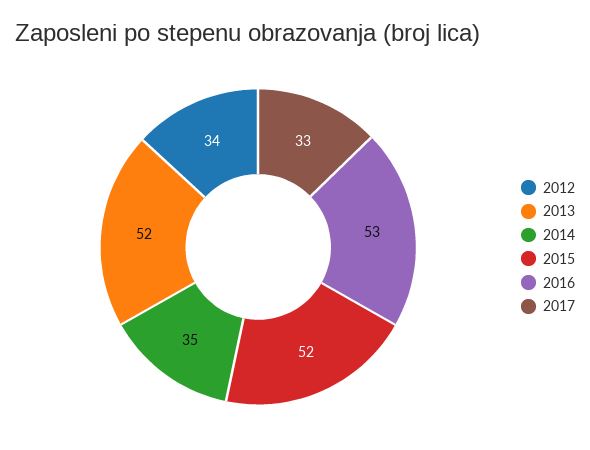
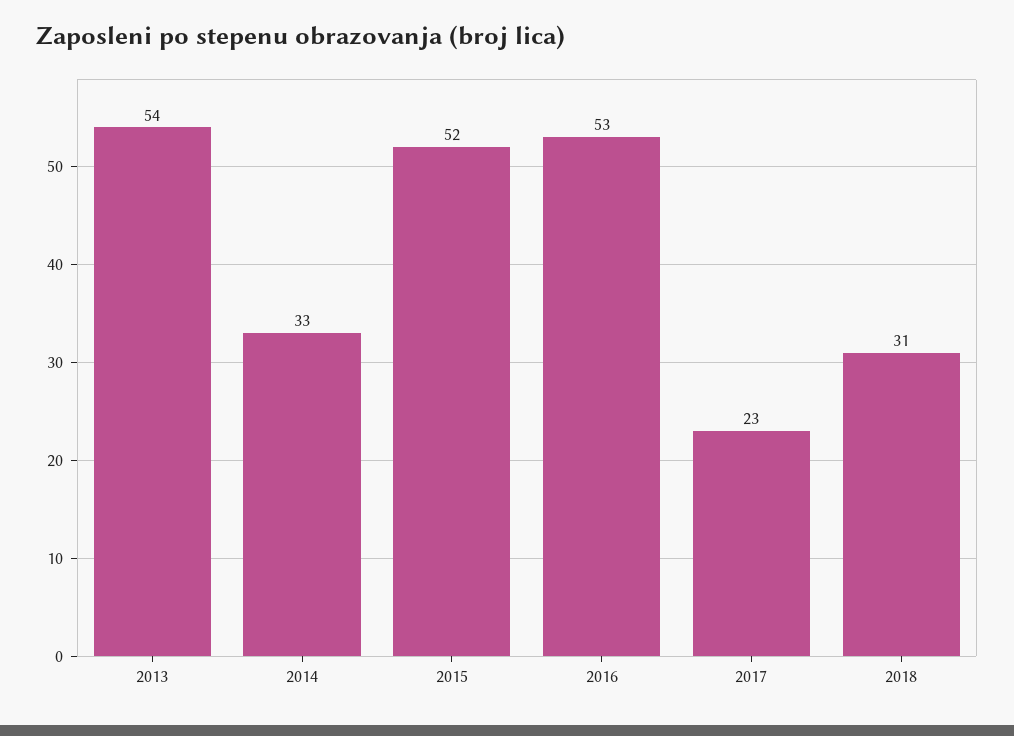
2012: 34 -> none
2013: 52 -> 54
2014: 35 -> 33
2017: 33 -> 23
2018: none -> 31

